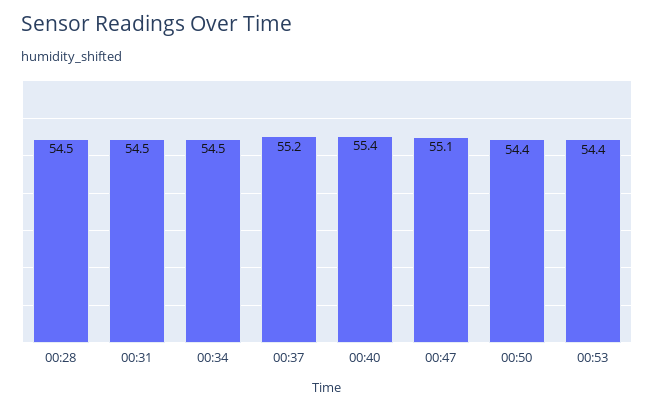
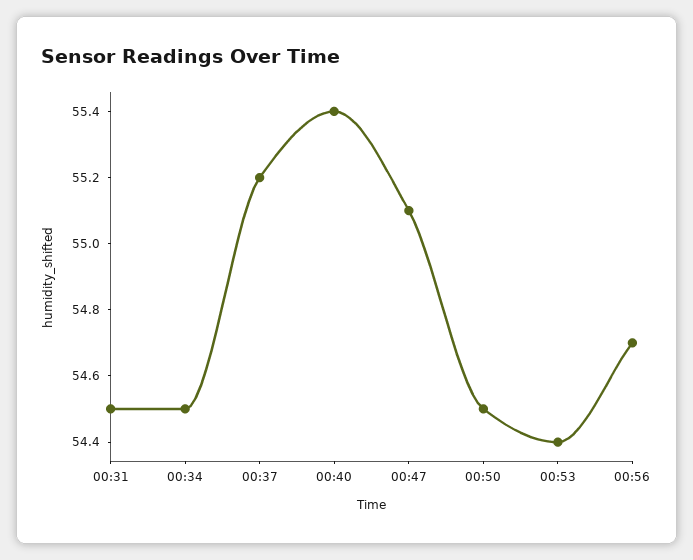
00:28: 54.5 -> none
00:50: 54.4 -> 54.5
00:56: none -> 54.7

